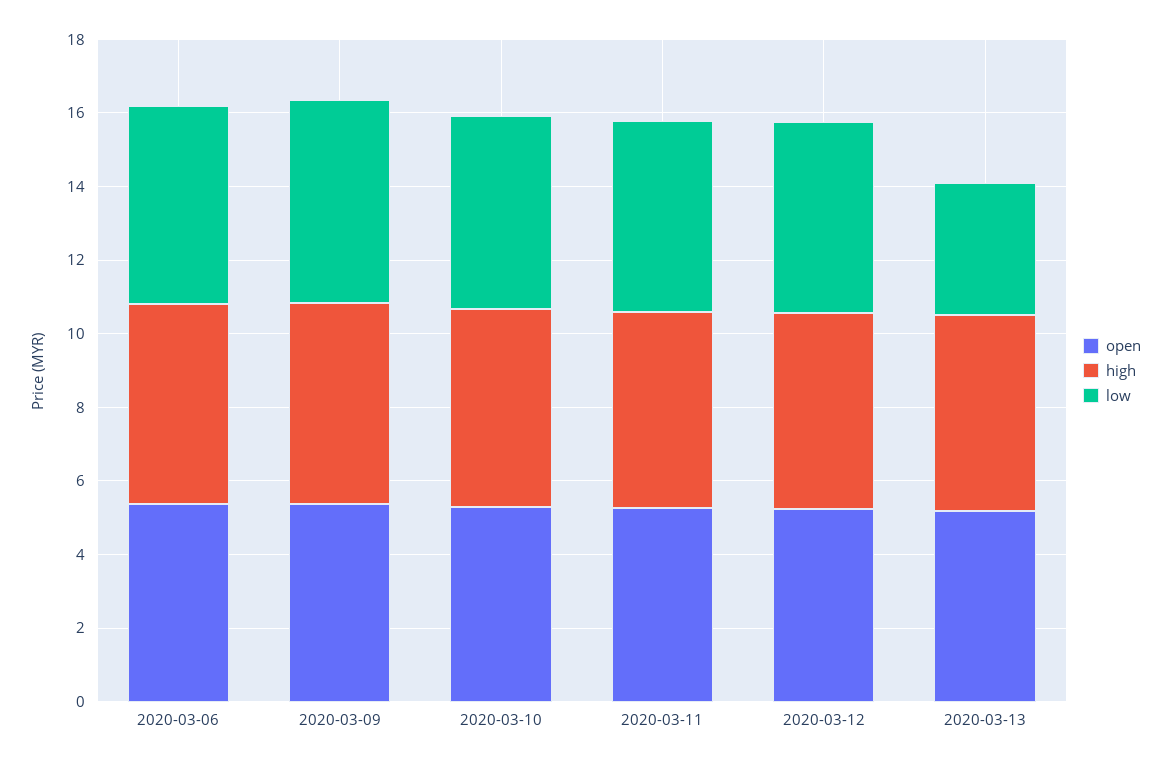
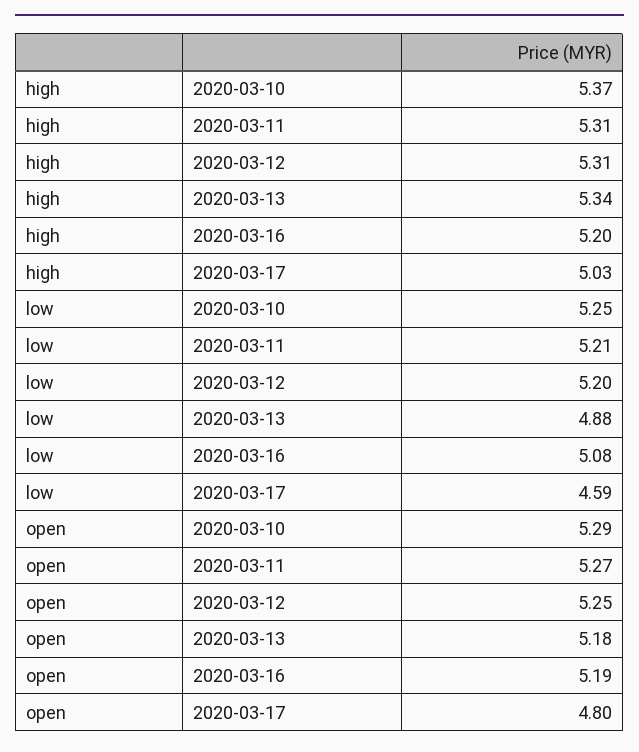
open, 2020-03-06: 5.5 -> none
high, 2020-03-06: 5.5 -> none
low, 2020-03-06: 5.5 -> none
open, 2020-03-09: 5.5 -> none
high, 2020-03-09: 5.5 -> none
low, 2020-03-09: 5.5 -> none
low, 2020-03-13: 3.5 -> 4.88
high, 2020-03-16: none -> 5.2
high, 2020-03-17: none -> 5.03
low, 2020-03-16: none -> 5.08
low, 2020-03-17: none -> 4.59
open, 2020-03-16: none -> 5.19
open, 2020-03-17: none -> 4.8

